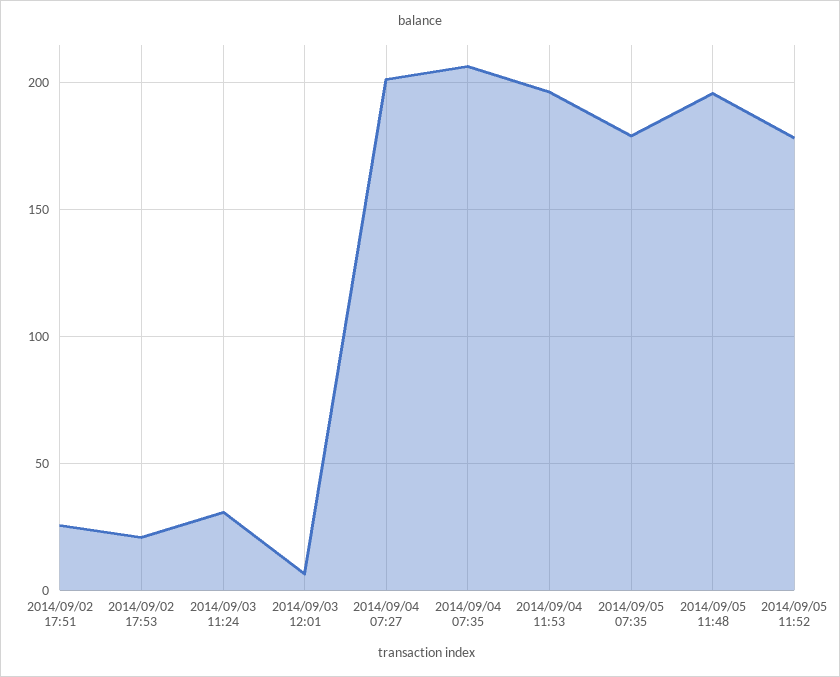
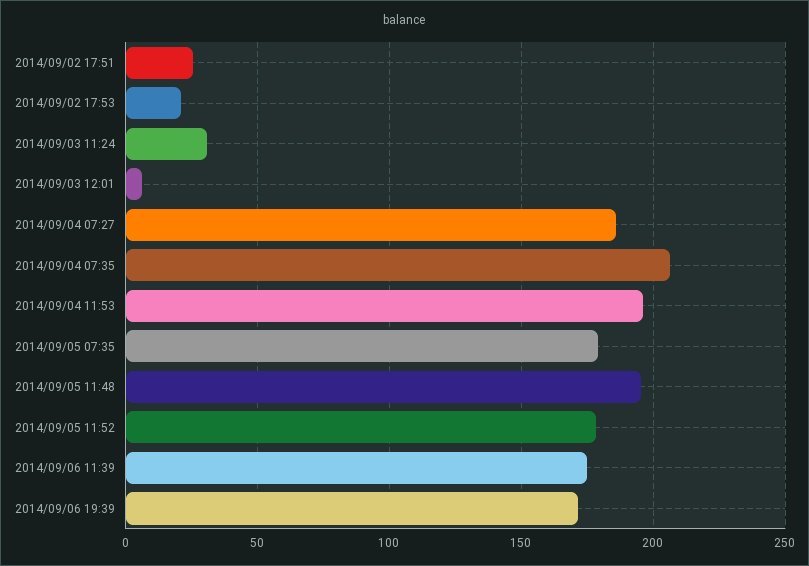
2014/09/04 07:27: 200 -> 185
2014/09/06 11:39: none -> 175
2014/09/06 19:39: none -> 170

